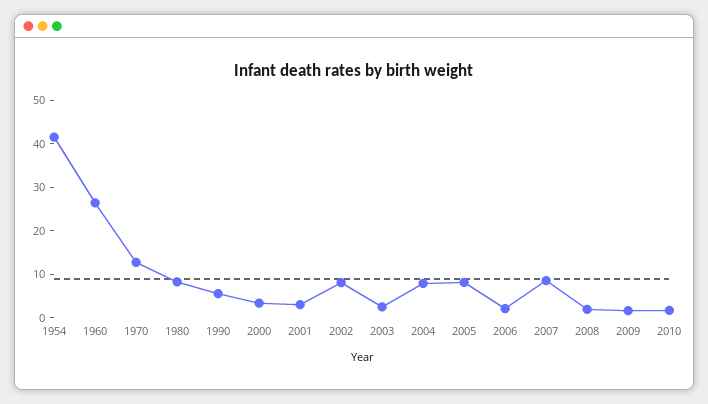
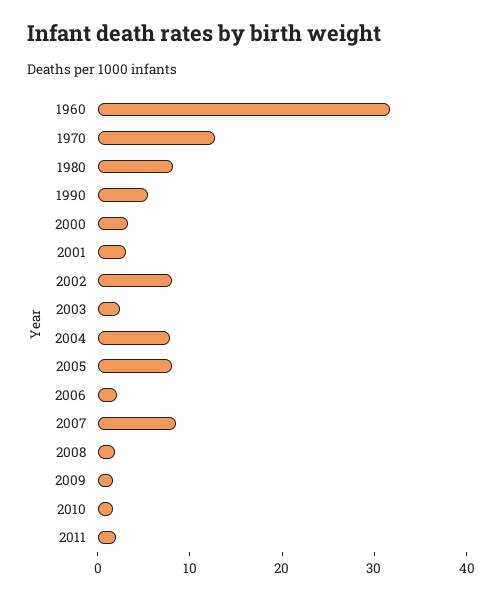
1954: 42 -> none
1960: 26 -> 32
2011: none -> 2

